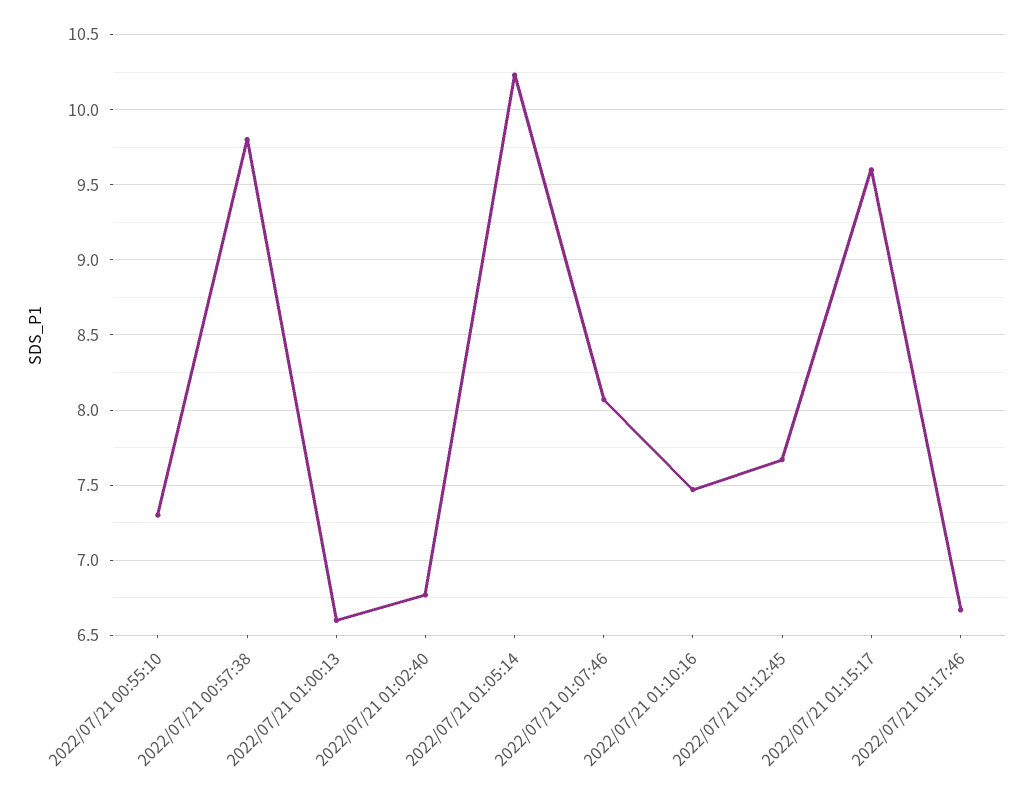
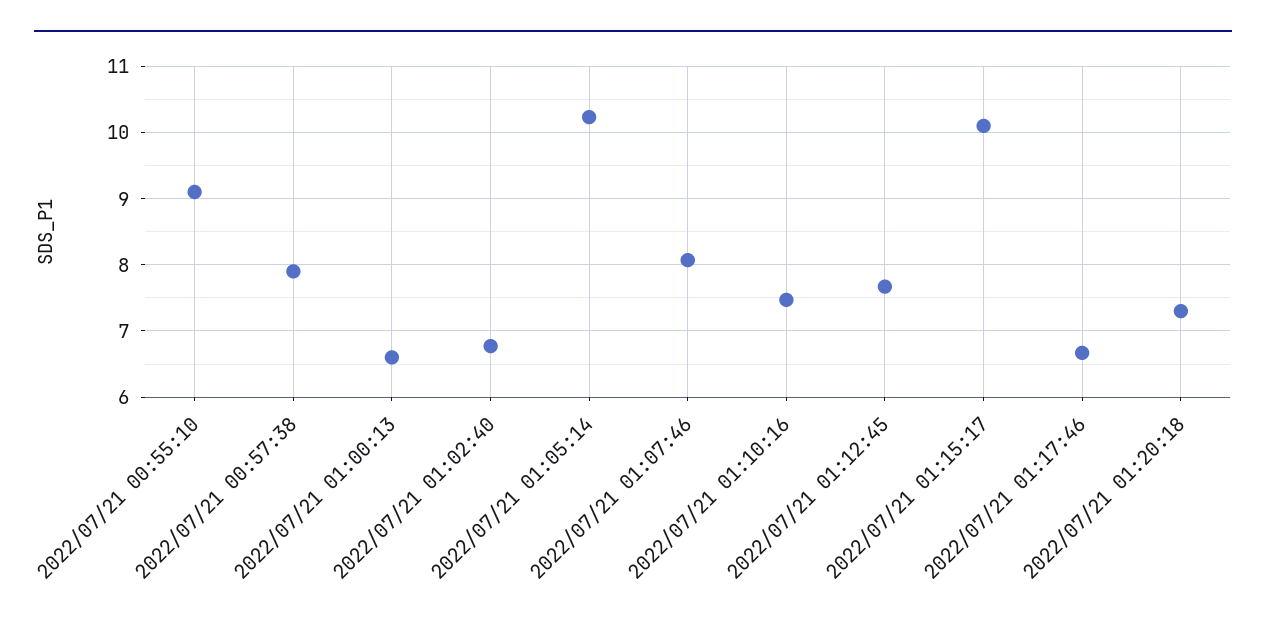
2022/07/21 00:55:10: 7.3 -> 9.1
2022/07/21 00:57:38: 9.8 -> 7.9
2022/07/21 01:15:17: 9.6 -> 10.1
2022/07/21 01:20:18: none -> 7.3

